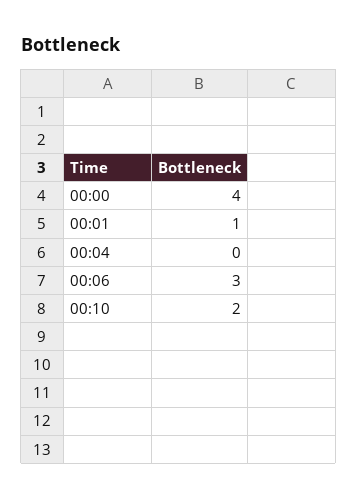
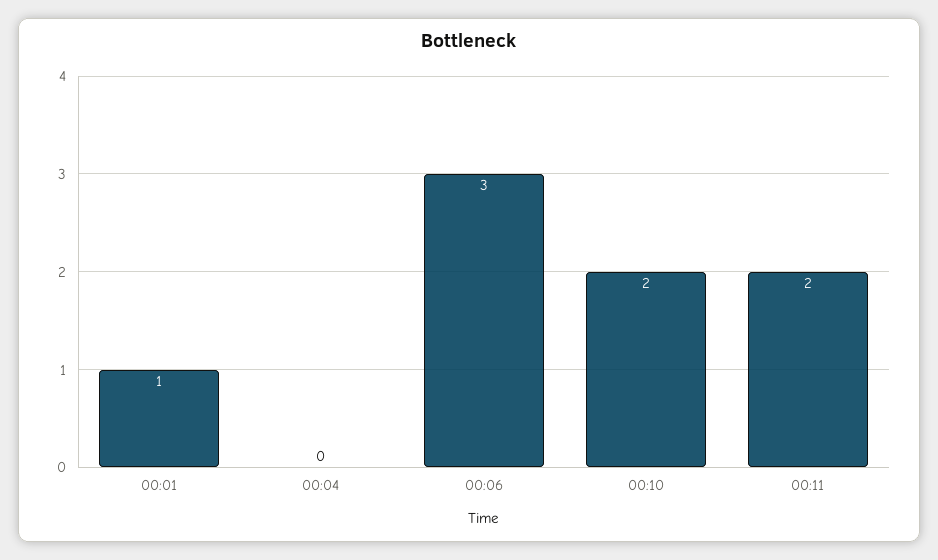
00:00: 4 -> none
00:11: none -> 2

